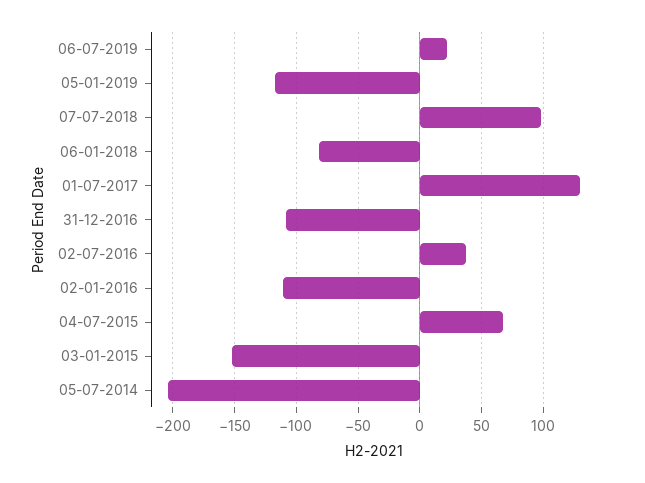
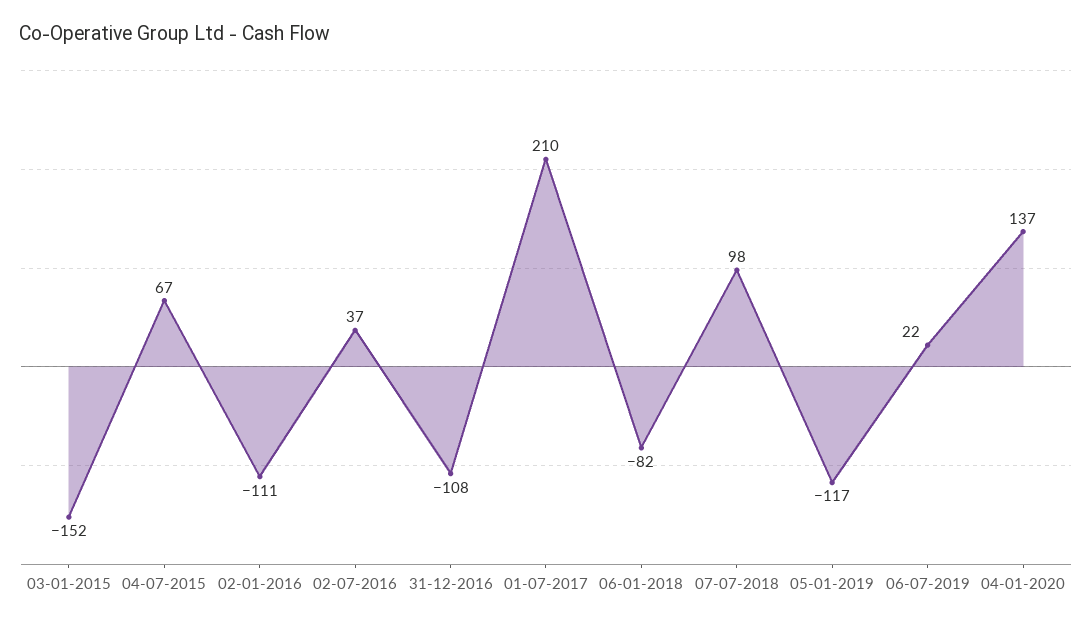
01-07-2017: 130 -> 210
05-07-2014: -205 -> none
04-01-2020: none -> 137

